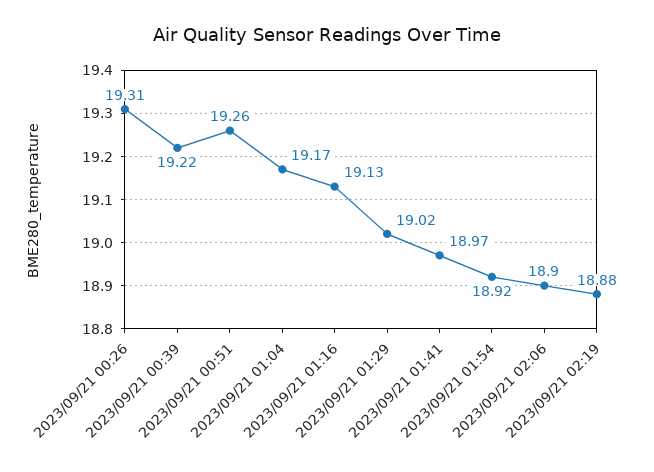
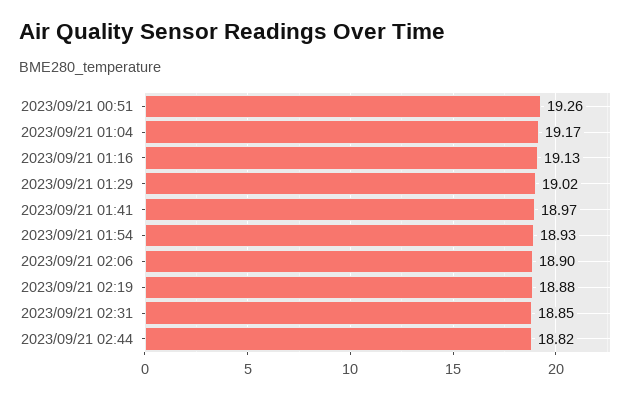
2023/09/21 00:26: 19.31 -> none
2023/09/21 00:39: 19.22 -> none
2023/09/21 01:54: 18.92 -> 18.93
2023/09/21 02:31: none -> 18.85
2023/09/21 02:44: none -> 18.82

